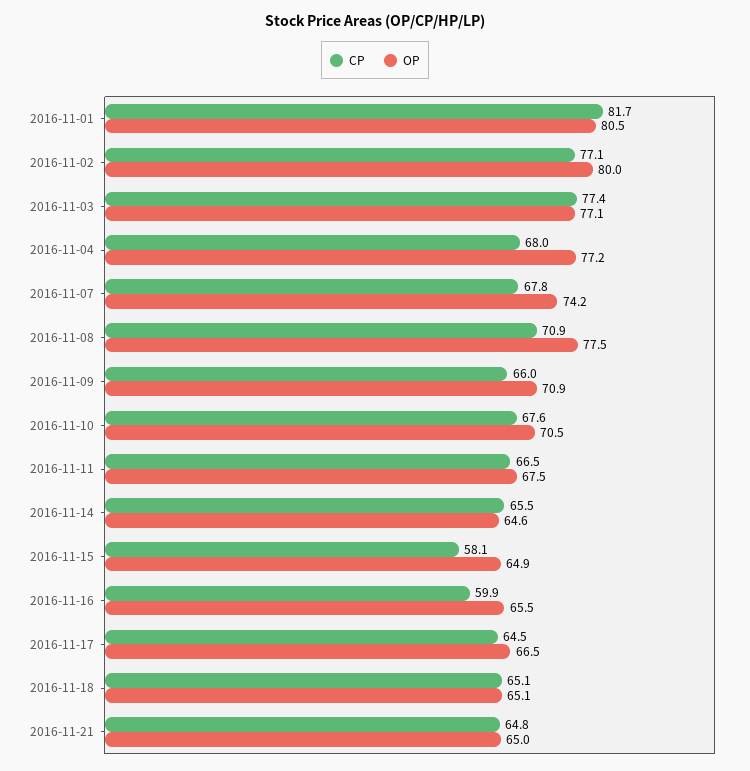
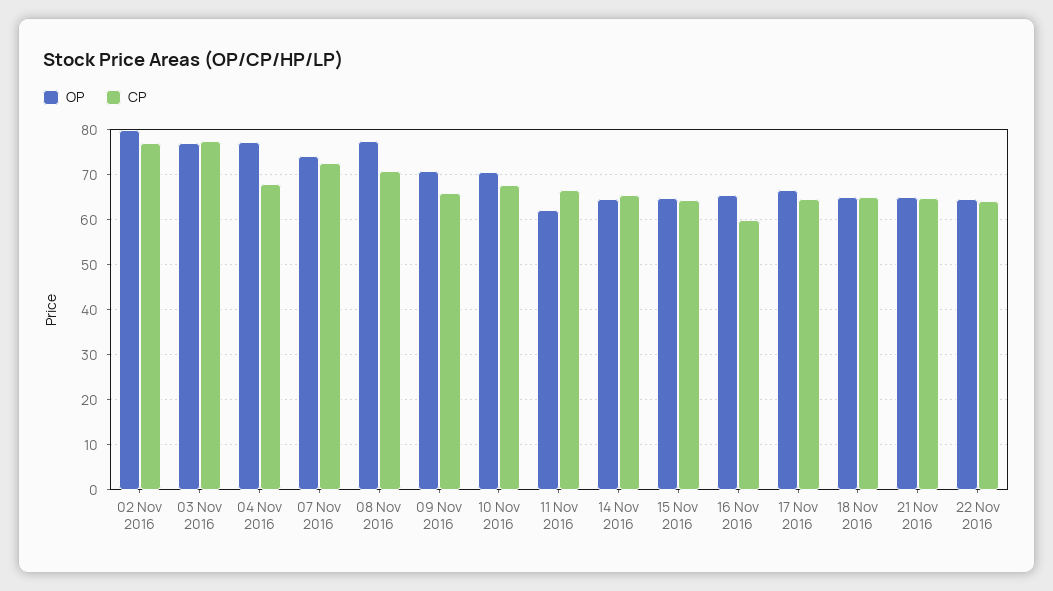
CP, 2016-11-01: 81.7 -> none
OP, 2016-11-01: 80.5 -> none
CP, 2016-11-07: 67.8 -> 72
OP, 2016-11-11: 67.5 -> 62
CP, 2016-11-15: 58.1 -> 64
OP, 22 Nov 2016: none -> 64
CP, 22 Nov 2016: none -> 64

